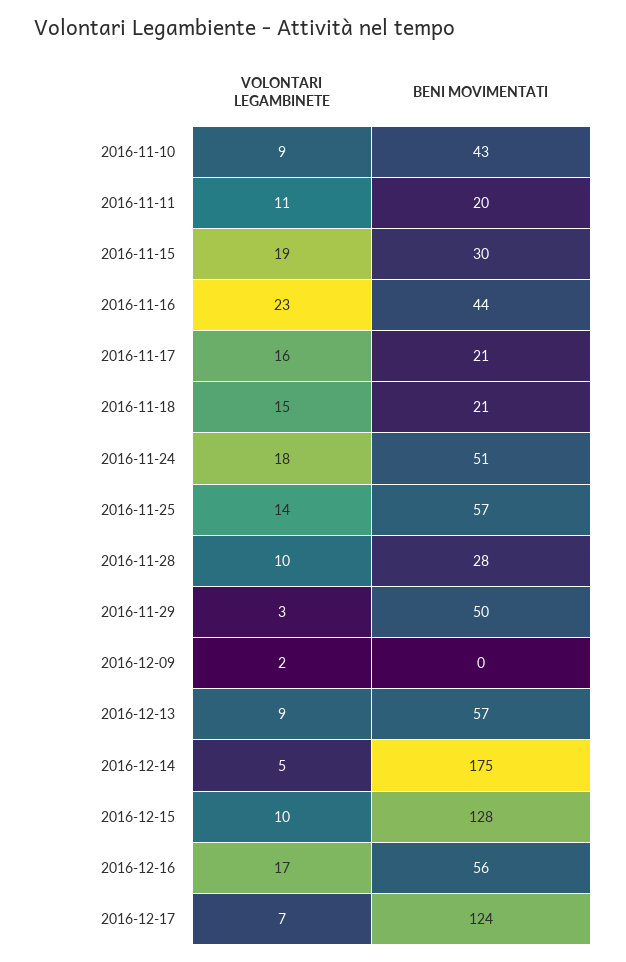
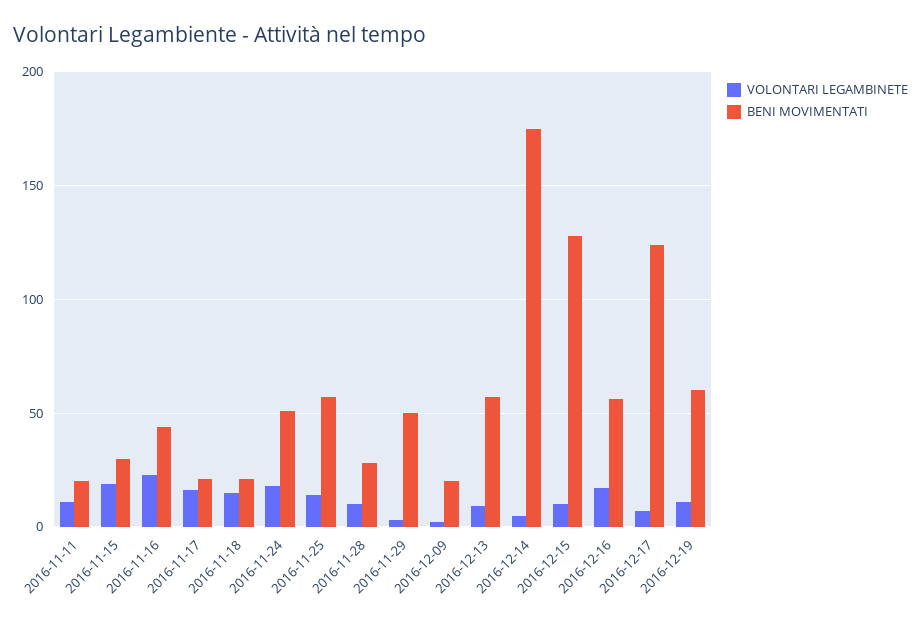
VOLONTARI LEGAMBINETE, 2016-11-10: 9 -> none
BENI MOVIMENTATI, 2016-11-10: 43 -> none
BENI MOVIMENTATI, 2016-12-09: 0 -> 20
VOLONTARI LEGAMBINETE, 2016-12-19: none -> 10
BENI MOVIMENTATI, 2016-12-19: none -> 60

